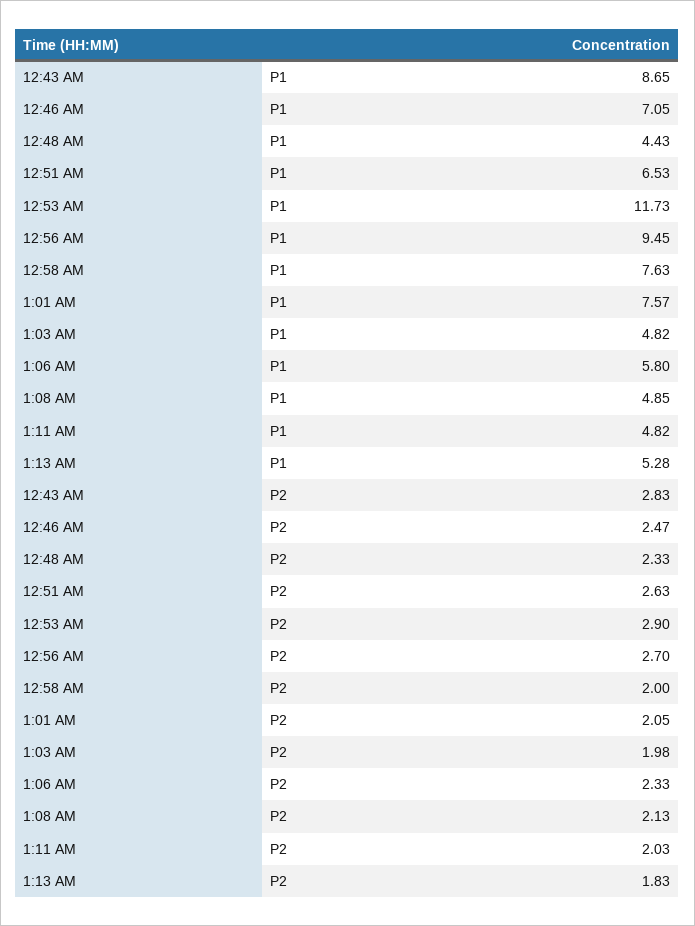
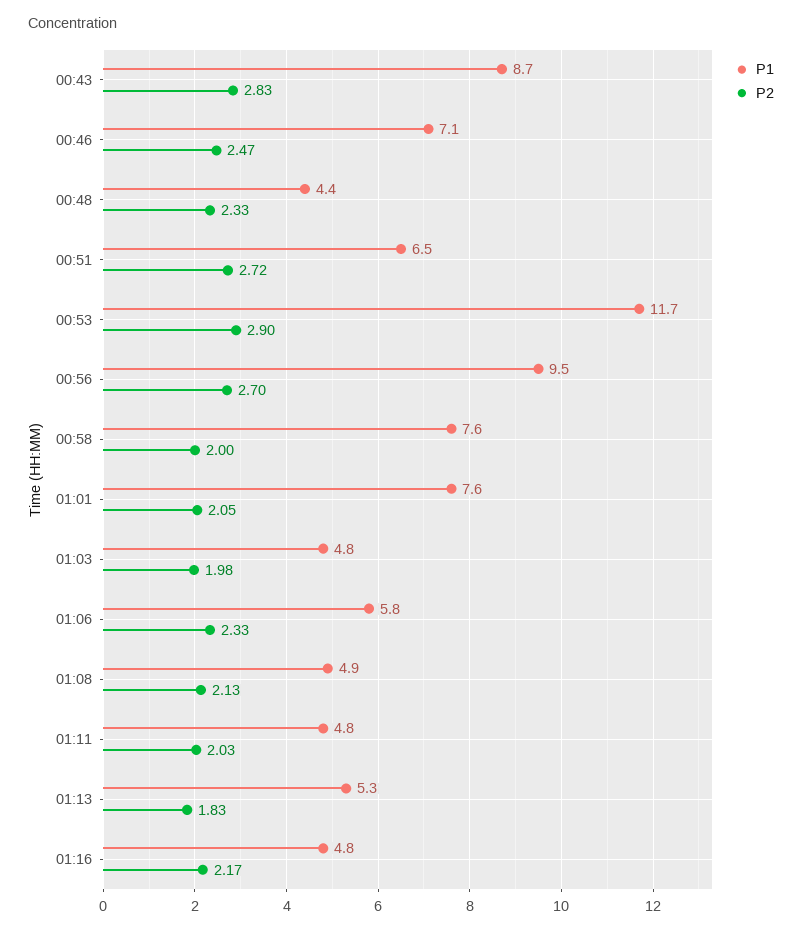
P2, 12:51 AM: 2.63 -> 2.72
P1, 01:16: none -> 4.8
P2, 01:16: none -> 2.17

